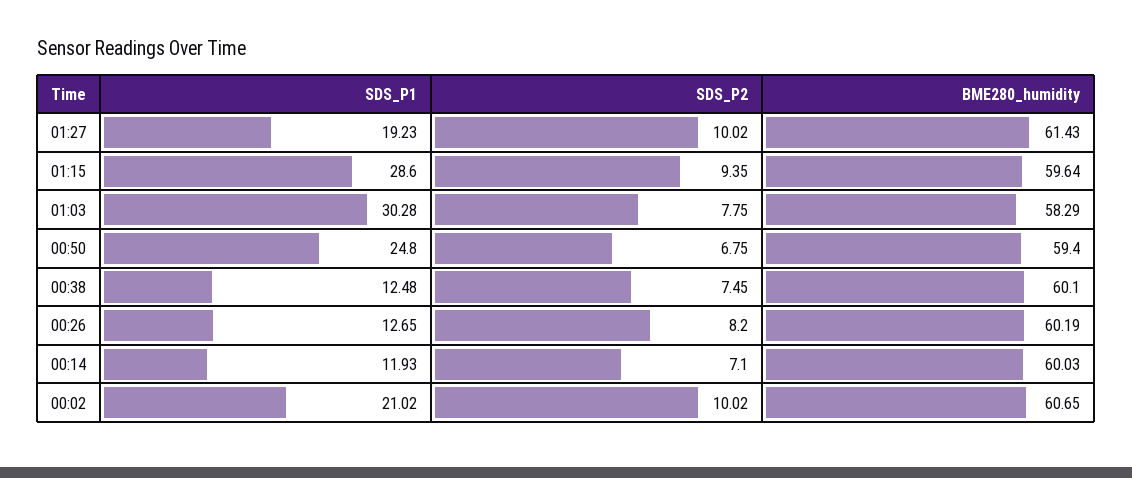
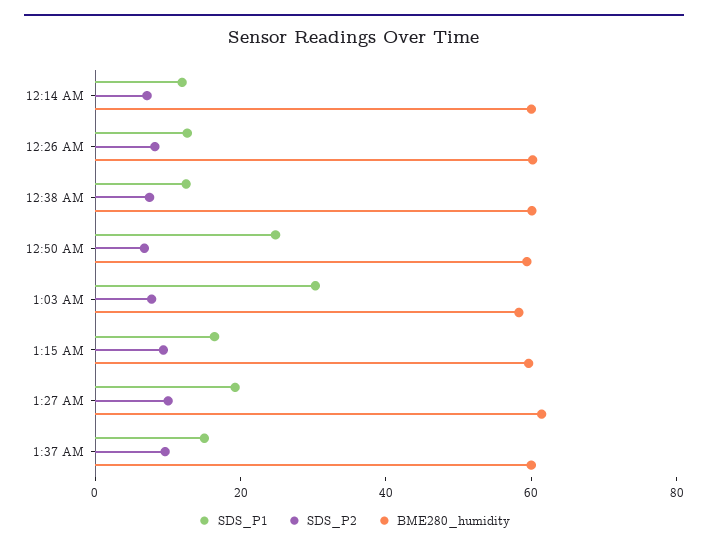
SDS_P1, 01:15: 28.6 -> 15
SDS_P1, 00:02: 21.02 -> none
SDS_P2, 00:02: 10.02 -> none
BME280_humidity, 00:02: 60.65 -> none
SDS_P1, 1:37 AM: none -> 15
SDS_P2, 1:37 AM: none -> 10
BME280_humidity, 1:37 AM: none -> 60

